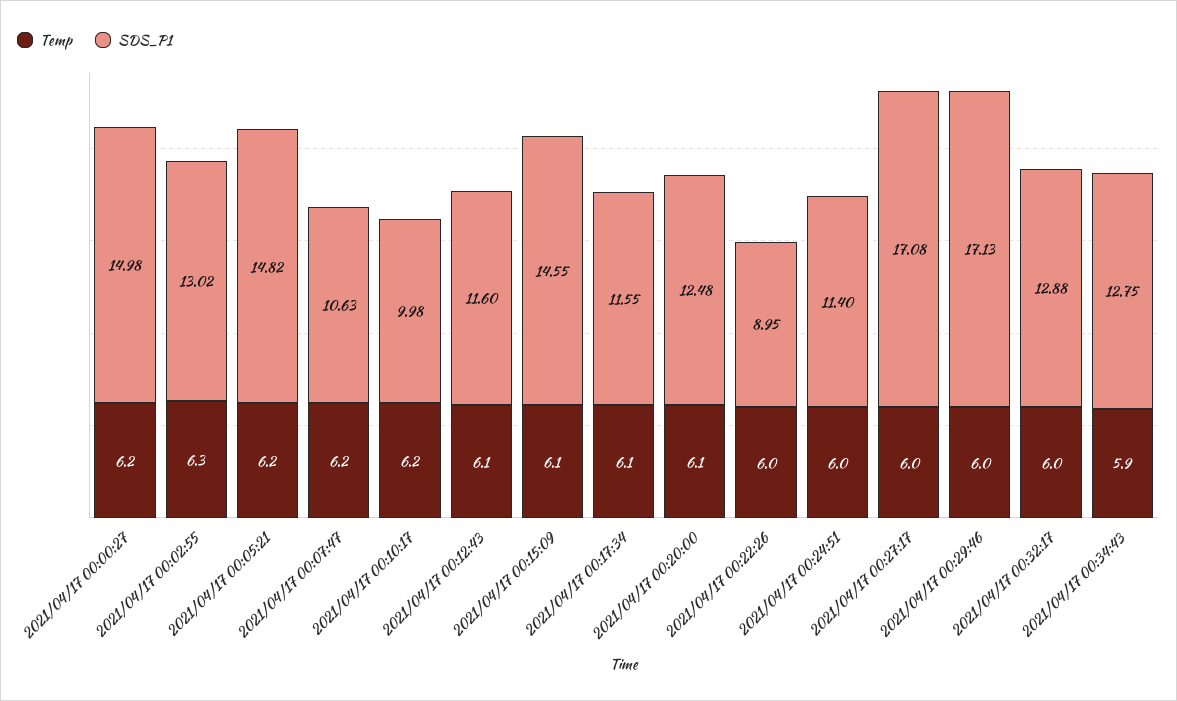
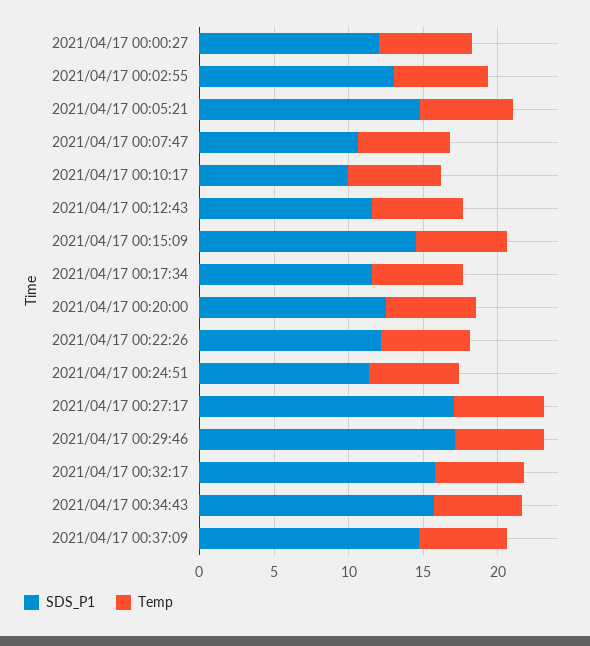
SDS_P1, 2021/04/17 00:00:27: 14.98 -> 12
SDS_P1, 2021/04/17 00:22:26: 8.95 -> 12
SDS_P1, 2021/04/17 00:32:17: 12.88 -> 16
SDS_P1, 2021/04/17 00:34:43: 12.75 -> 16
SDS_P1, 2021/04/17 00:37:09: none -> 15
Temp, 2021/04/17 00:37:09: none -> 6

